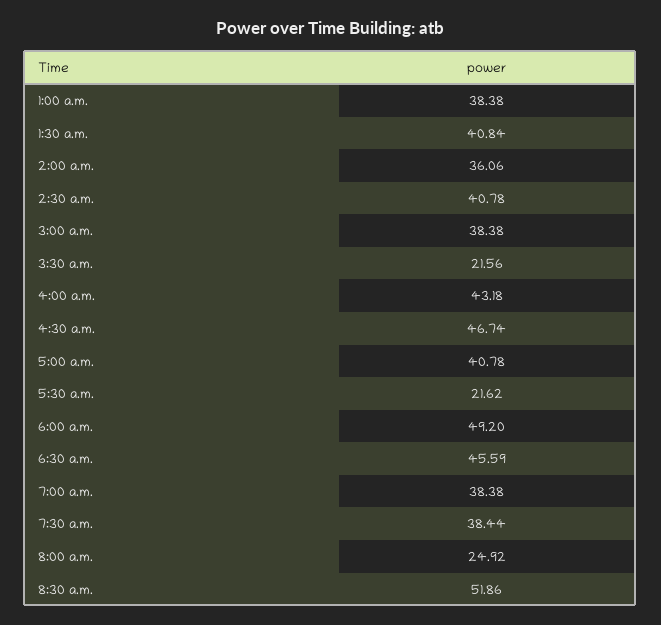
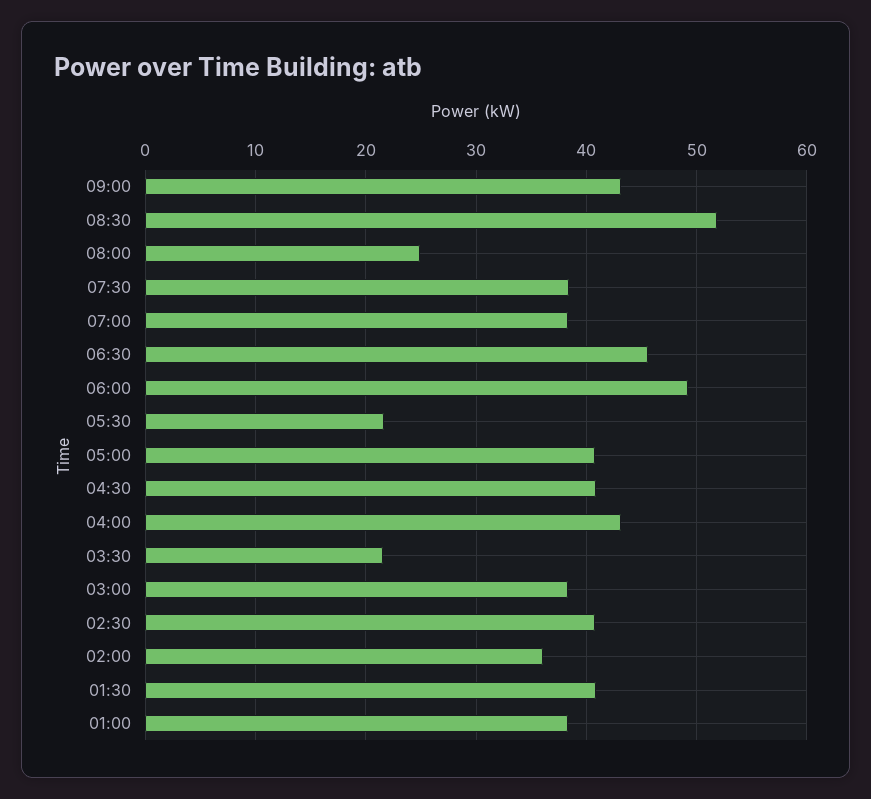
4:30 a.m.: 46.74 -> 41
09:00: none -> 43

